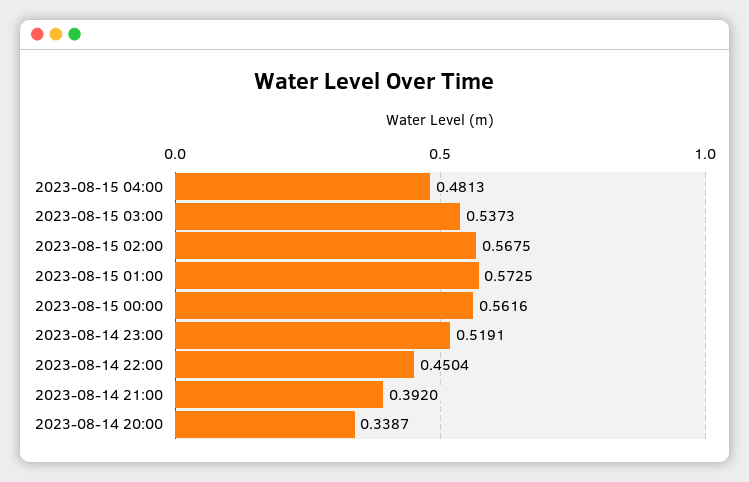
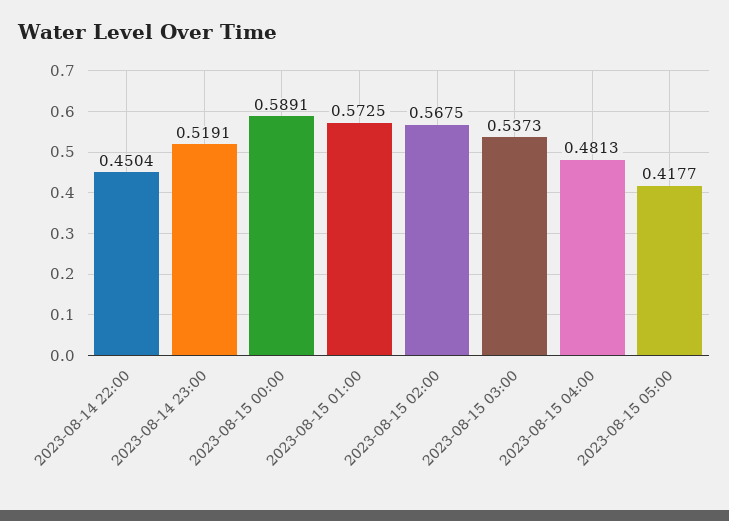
2023-08-15 00:00: 0.5616 -> 0.5891
2023-08-14 21:00: 0.392 -> none
2023-08-14 20:00: 0.3387 -> none
2023-08-15 05:00: none -> 0.4177

